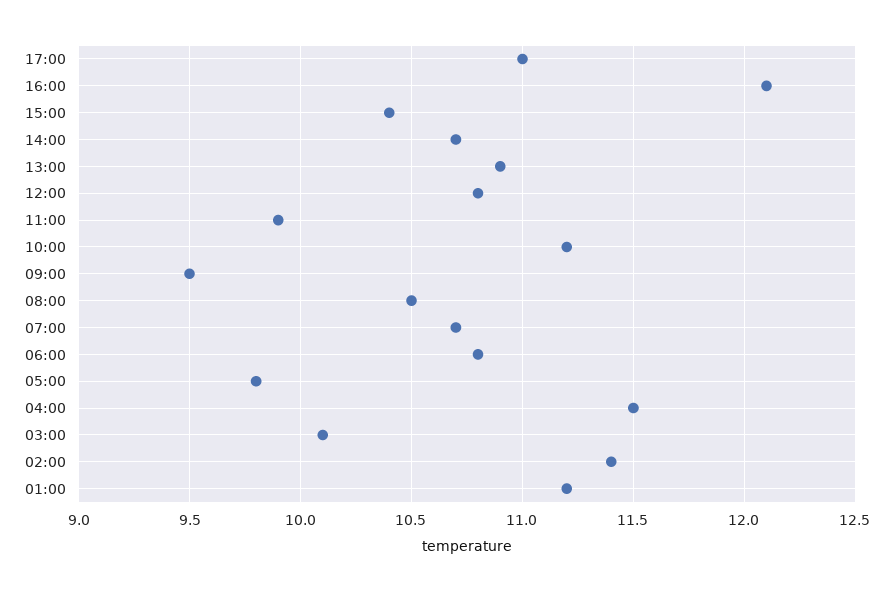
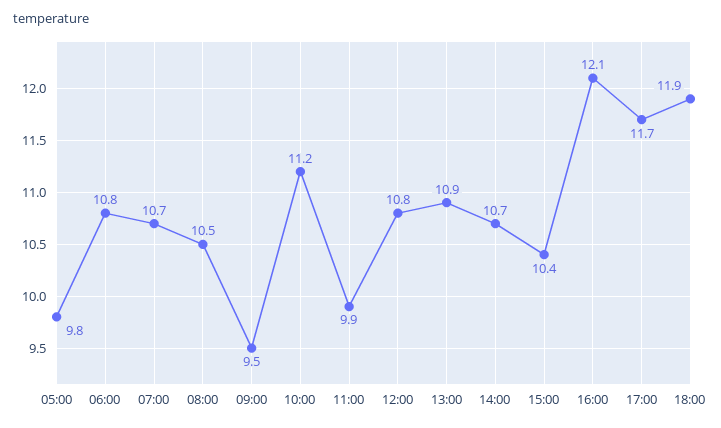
17:00: 11 -> 11.7
04:00: 11.5 -> none
03:00: 10.1 -> none
02:00: 11.4 -> none
01:00: 11.2 -> none
18:00: none -> 11.9

